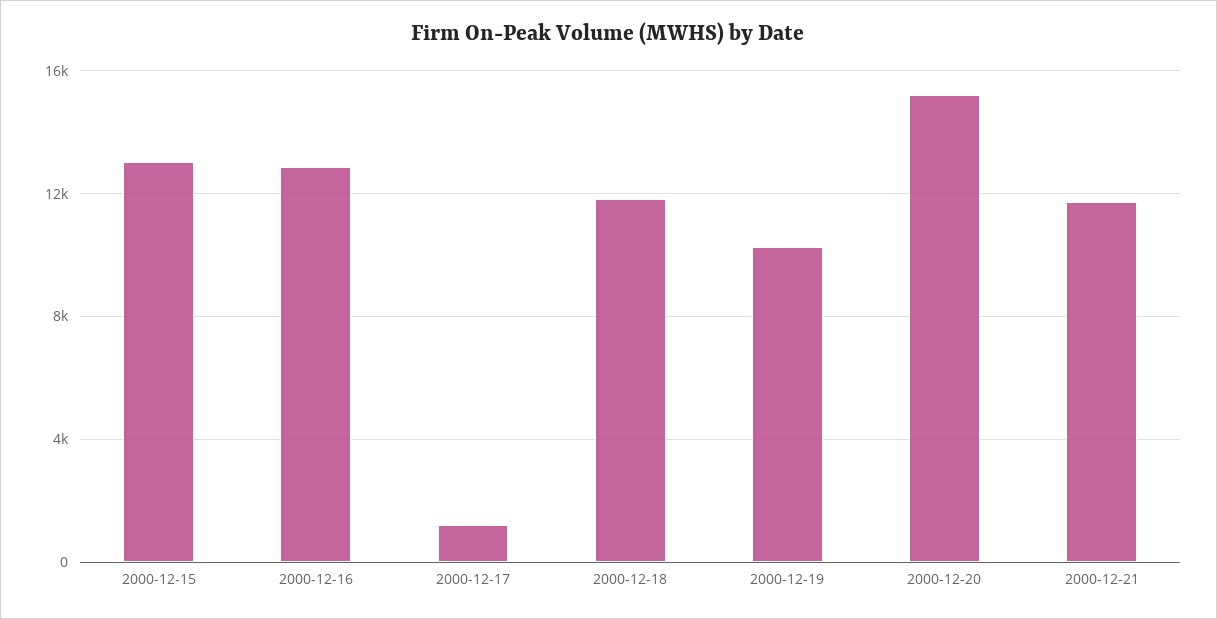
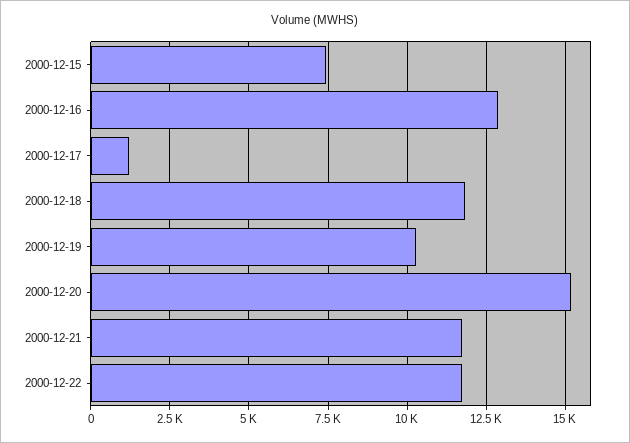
2000-12-15: 13000 -> 7500
2000-12-22: none -> 11750

